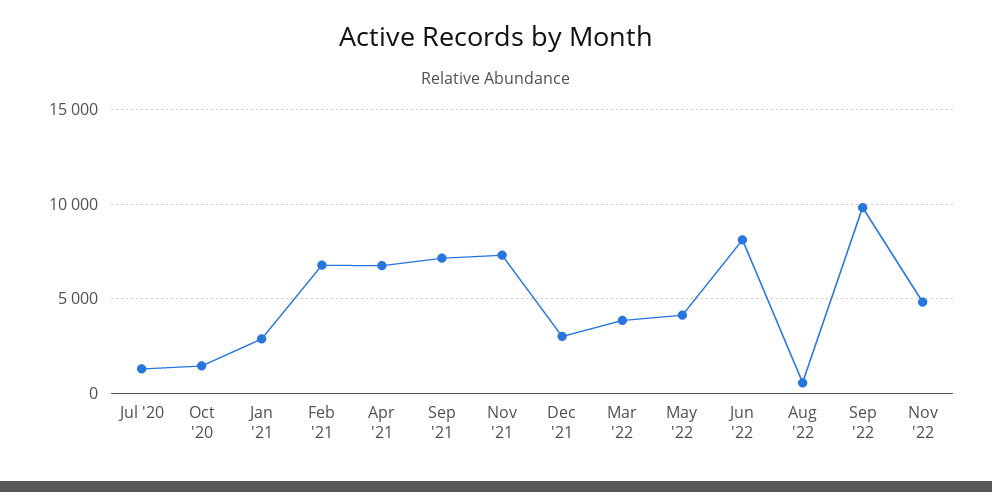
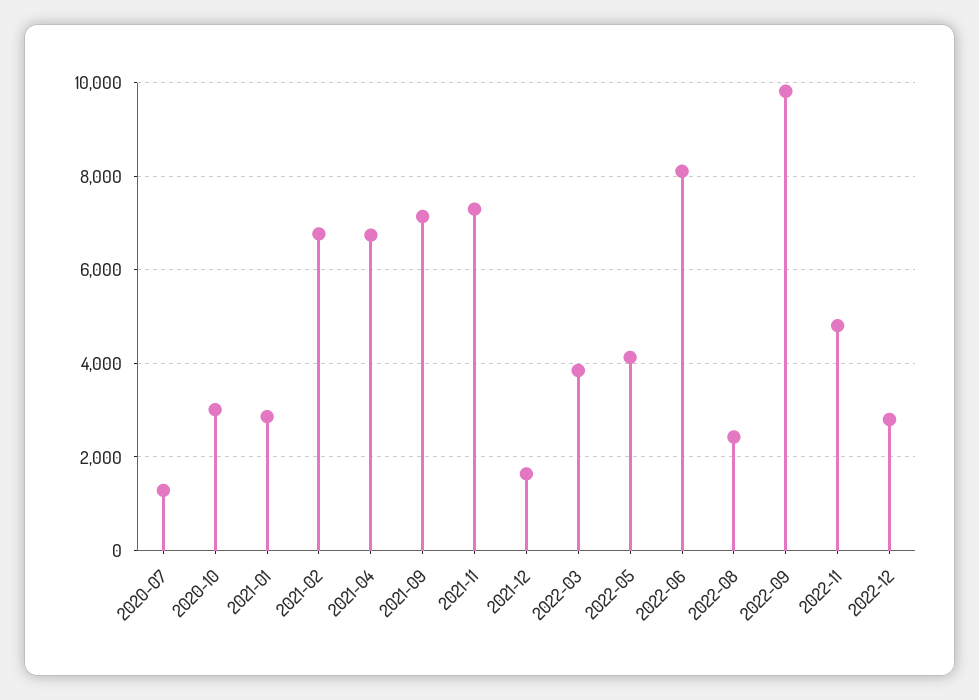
Oct '20: 1500 -> 3000
Dec '21: 3000 -> 1600
Aug '22: 500 -> 2400
2022-12: none -> 2800

